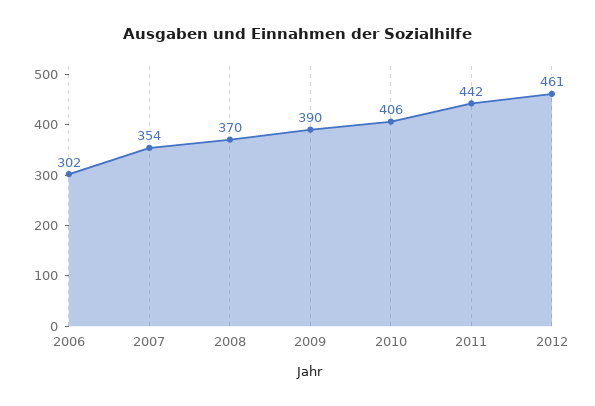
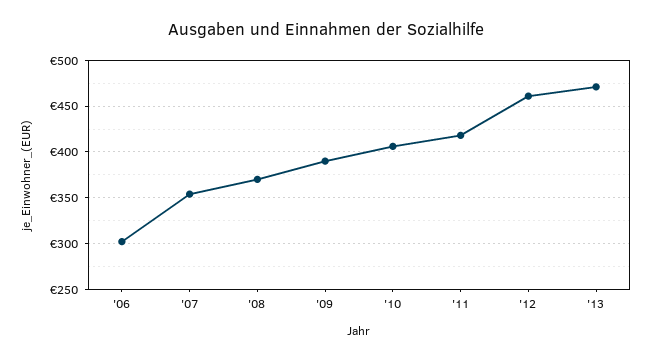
2011: 442 -> 420
'13: none -> 470

